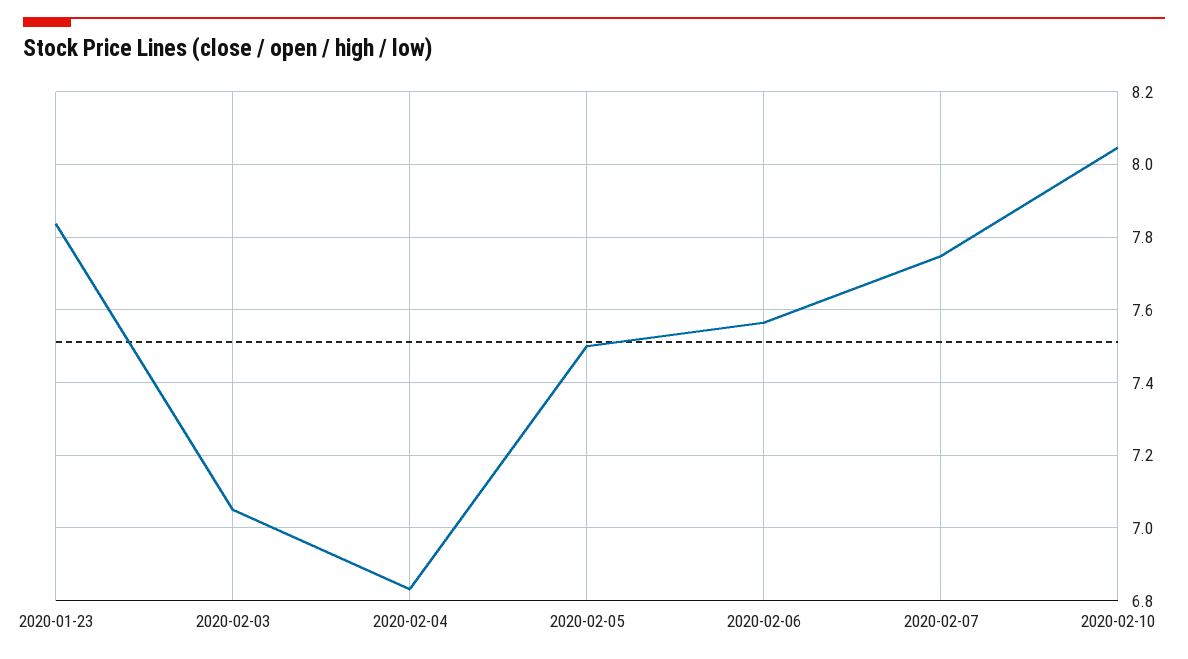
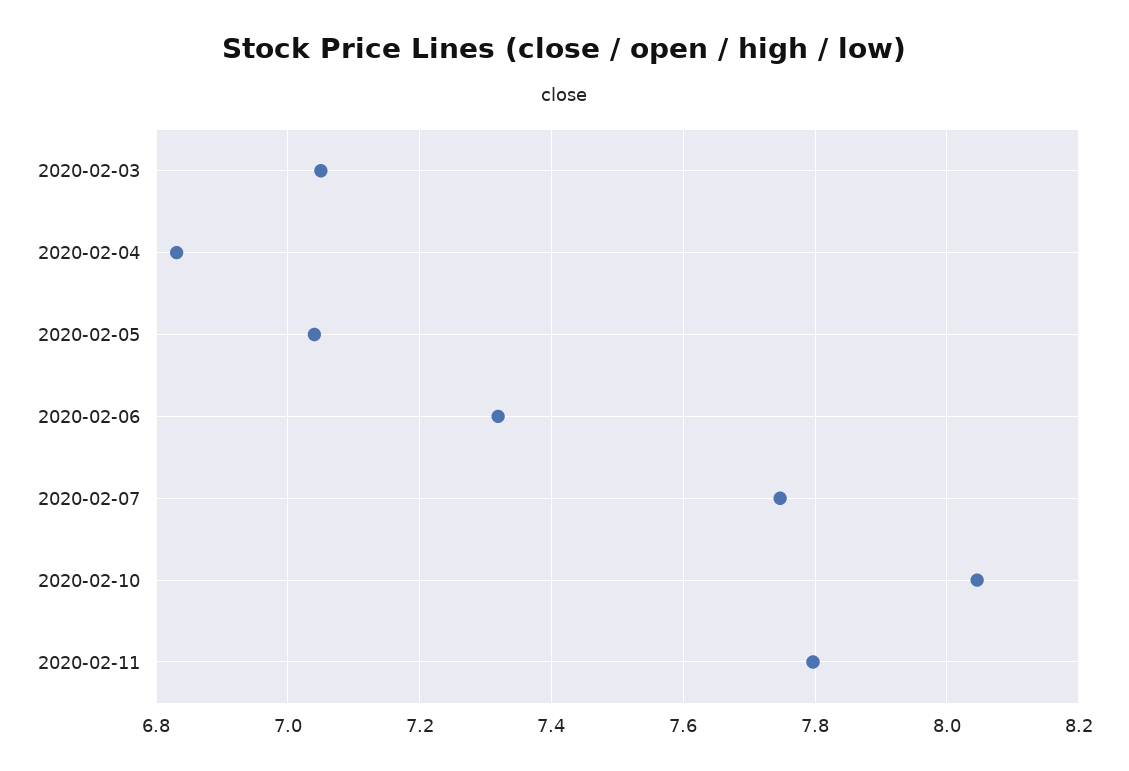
2020-01-23: 7.84 -> none
2020-02-05: 7.5 -> 7.04
2020-02-06: 7.56 -> 7.32
2020-02-11: none -> 7.8

